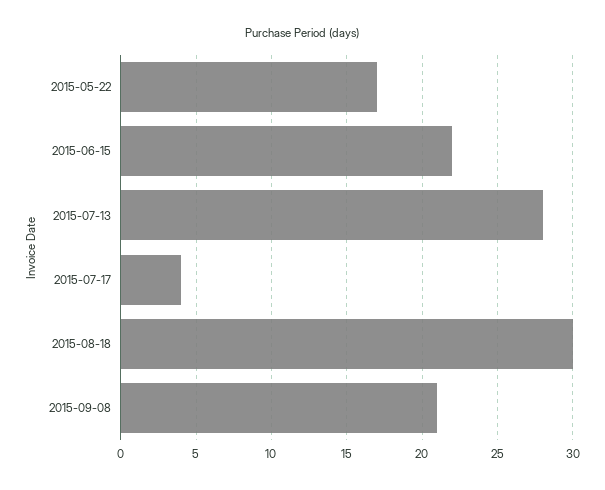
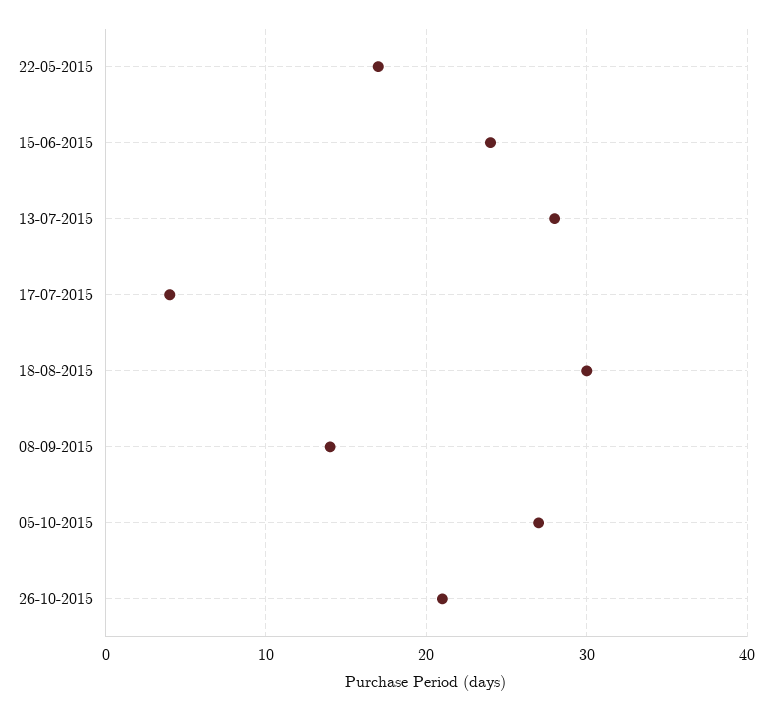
2015-06-15: 22 -> 24
2015-09-08: 21 -> 14
05-10-2015: none -> 27
26-10-2015: none -> 21

